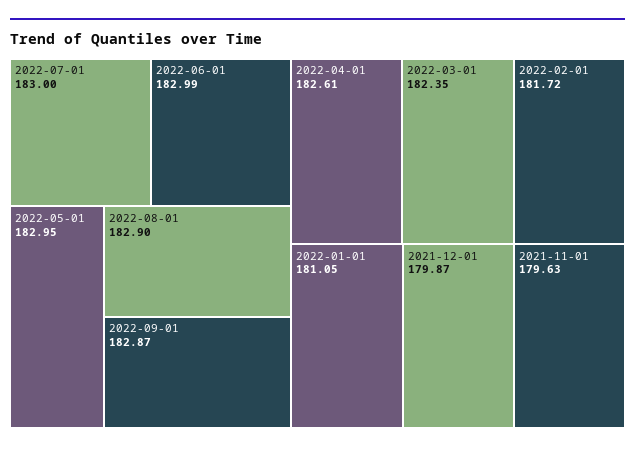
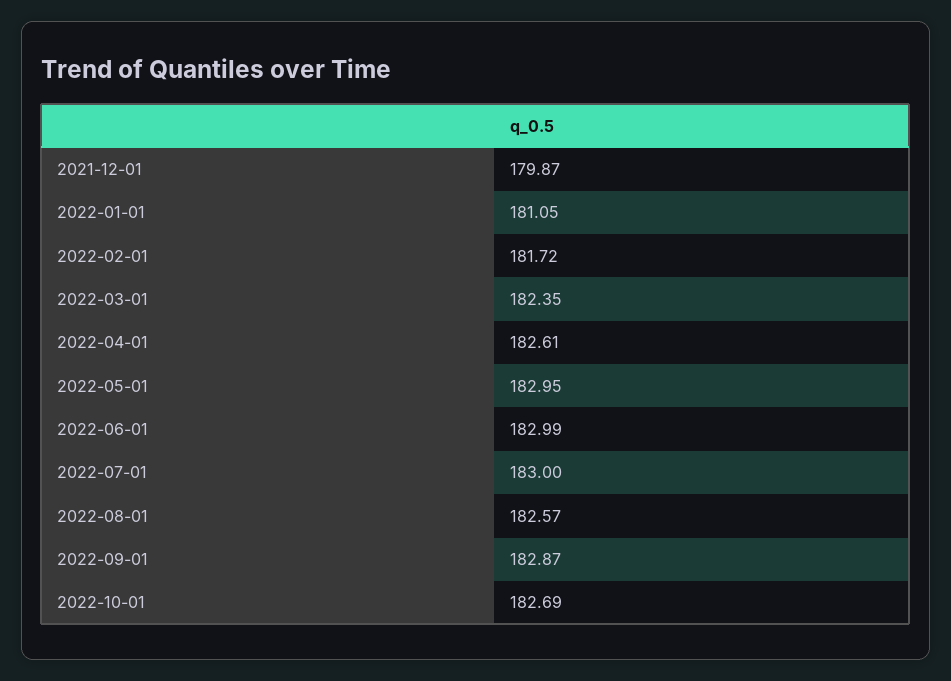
2022-08-01: 182.9 -> 182.57
2021-11-01: 179.63 -> none
2022-10-01: none -> 182.69

